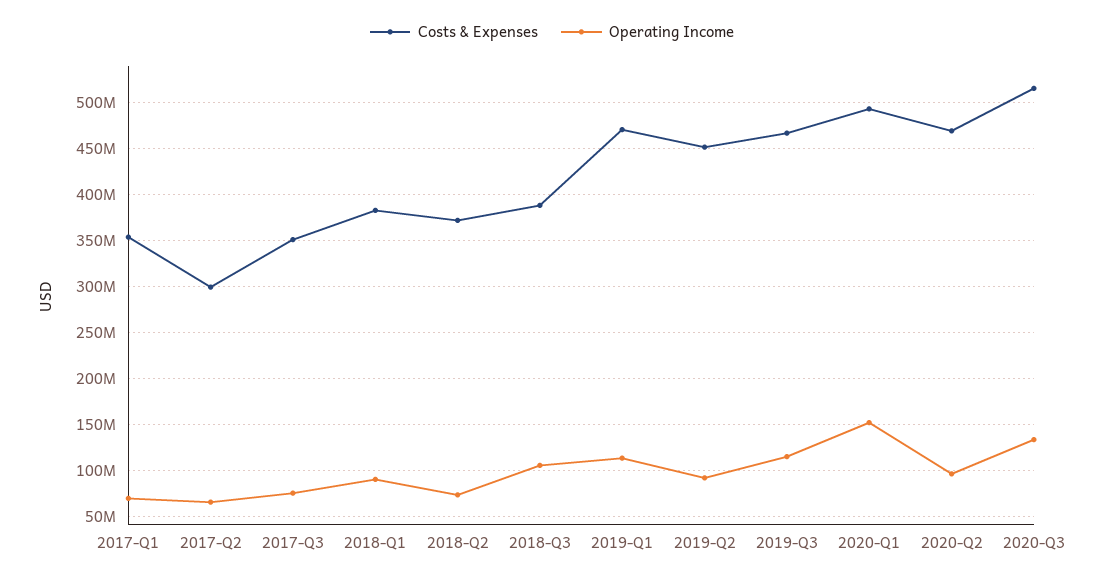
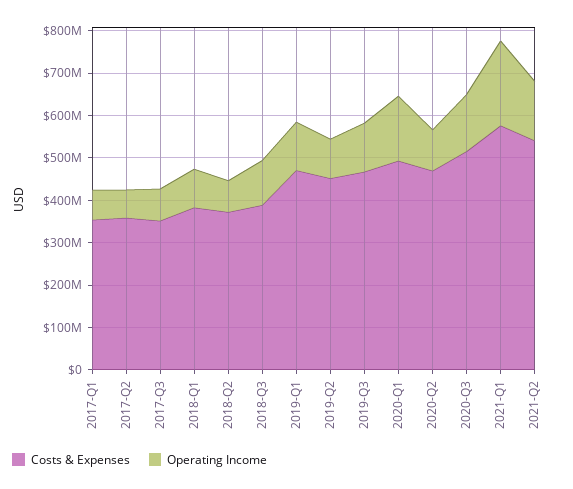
Costs & Expenses, 2017-Q2: 300000000 -> 360000000
Costs & Expenses, 2021-Q1: none -> 580000000
Operating Income, 2021-Q1: none -> 200000000
Costs & Expenses, 2021-Q2: none -> 540000000
Operating Income, 2021-Q2: none -> 140000000

